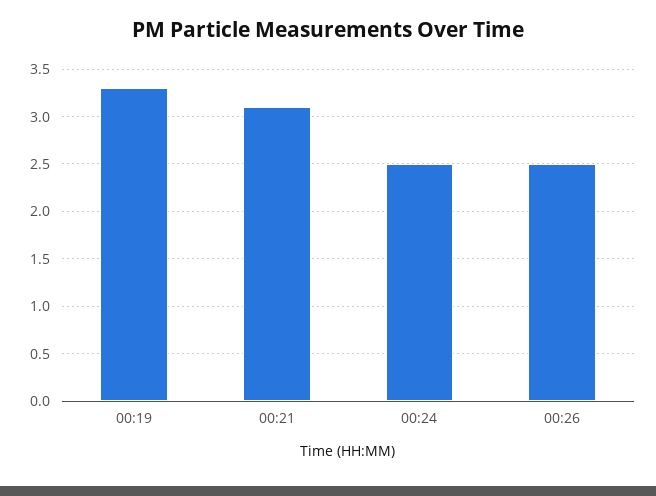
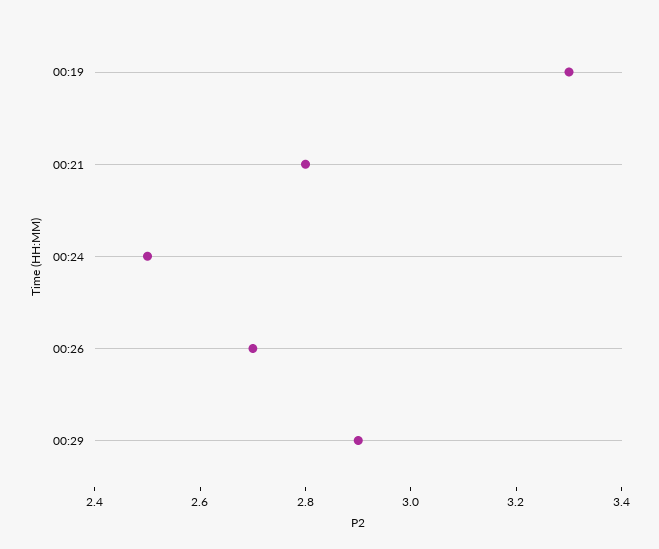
00:21: 3.1 -> 2.8
00:26: 2.5 -> 2.7
00:29: none -> 2.9

